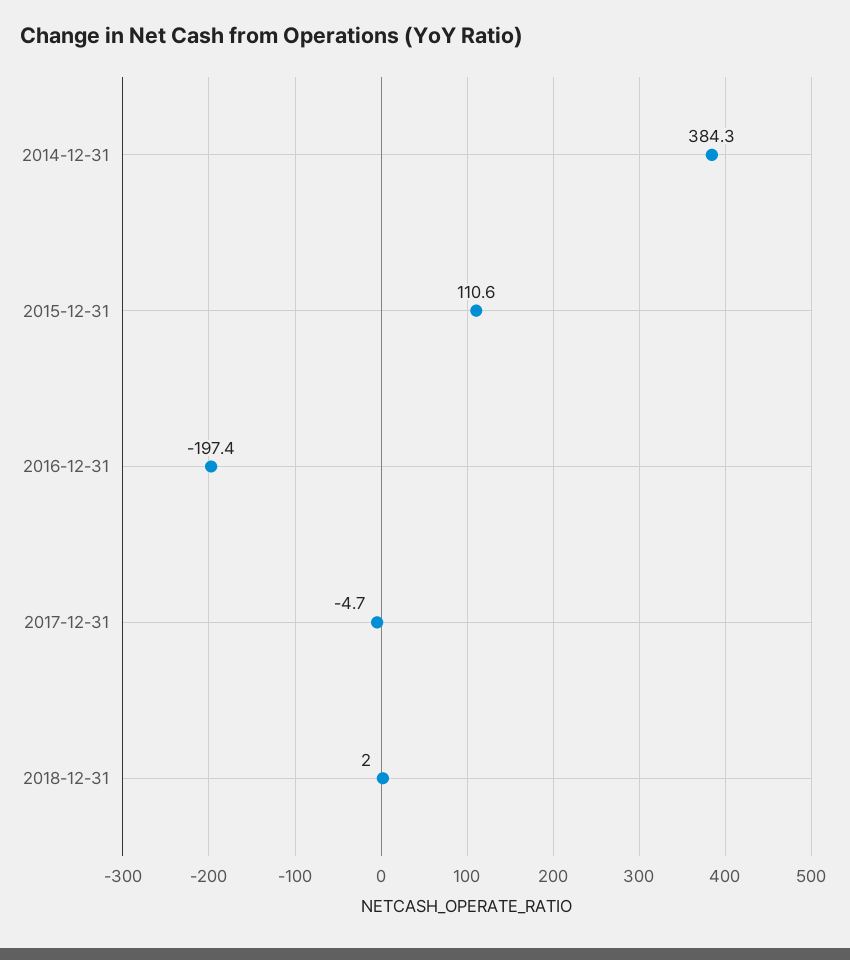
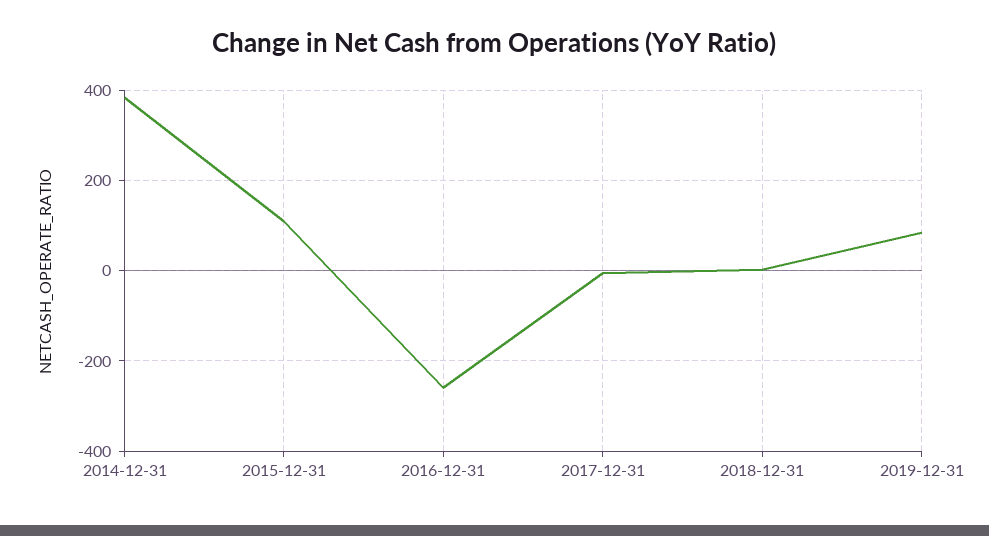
2016-12-31: -197.4 -> -260
2019-12-31: none -> 80

